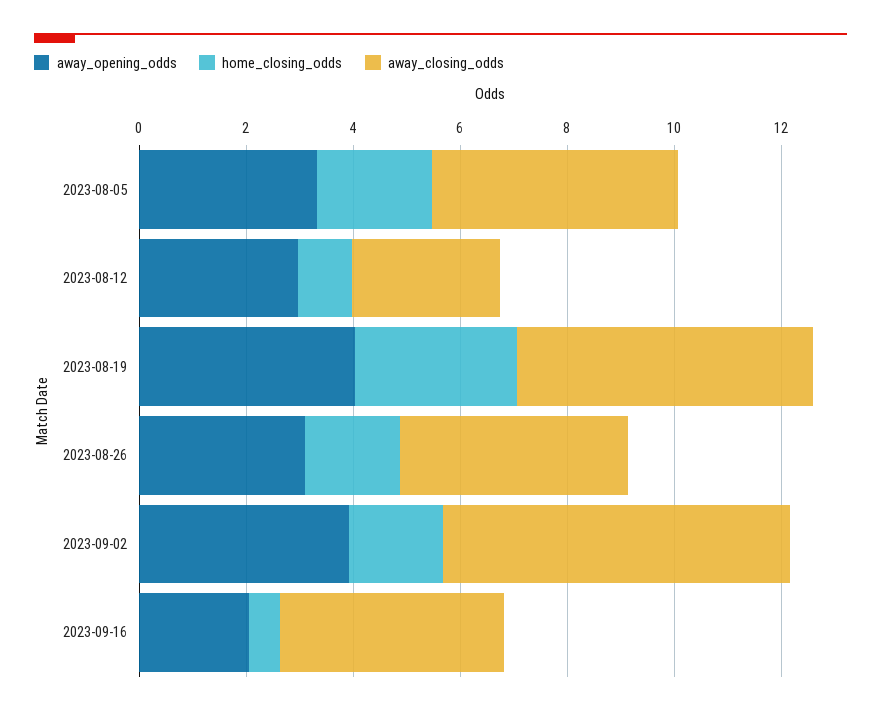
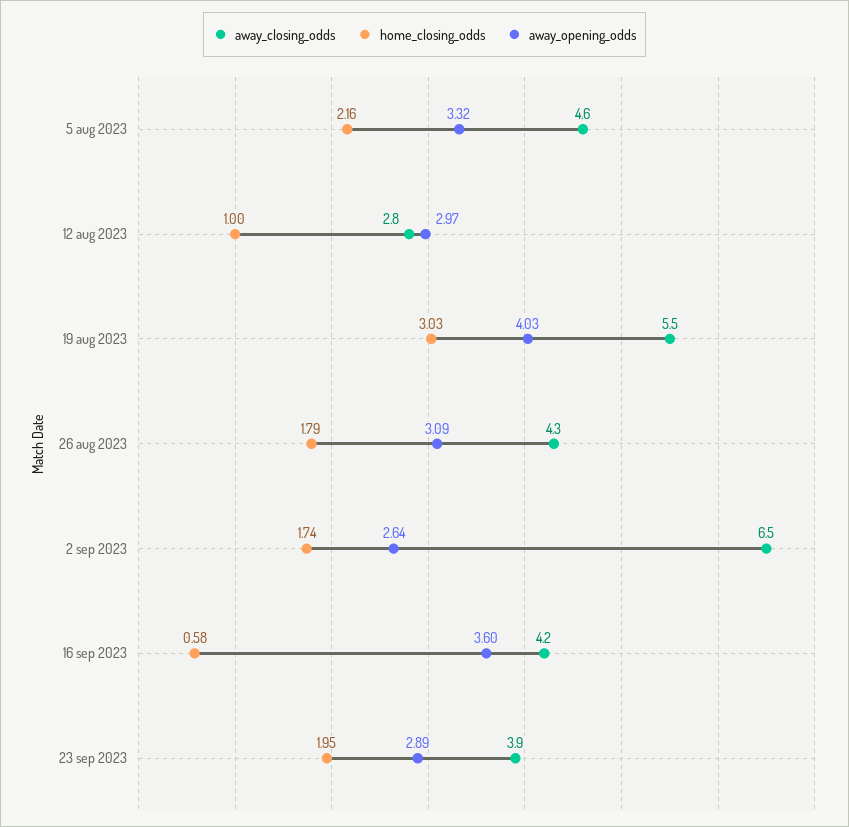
away_opening_odds, 2023-09-02: 4 -> 2.64
away_opening_odds, 2023-09-16: 2 -> 3.6
away_closing_odds, 23 sep 2023: none -> 3.9
home_closing_odds, 23 sep 2023: none -> 1.95
away_opening_odds, 23 sep 2023: none -> 2.89

